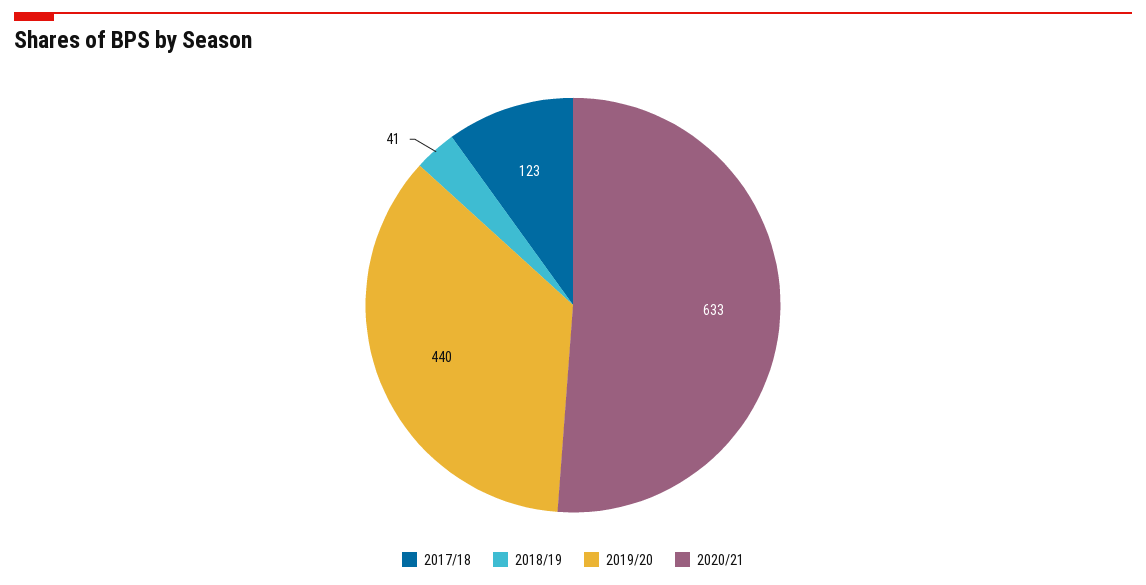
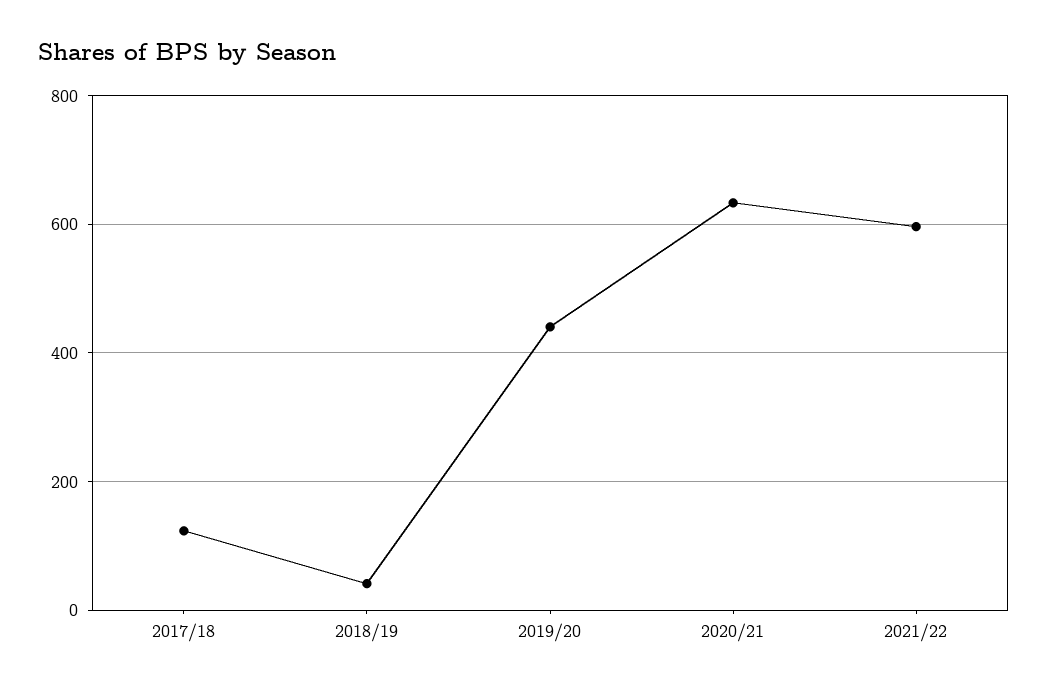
2021/22: none -> 600

